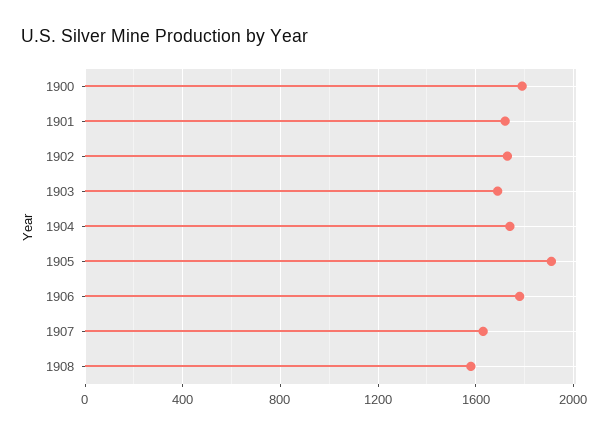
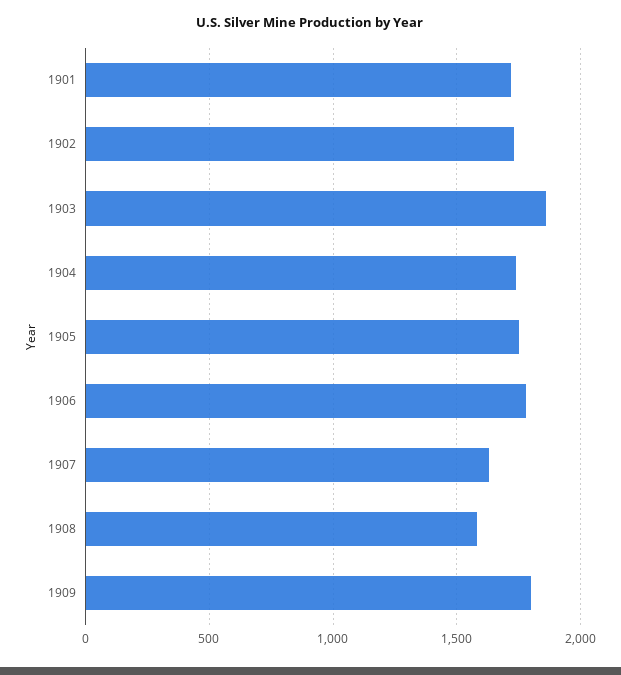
1900: 1800 -> none
1903: 1700 -> 1850
1905: 1900 -> 1750
1909: none -> 1800

